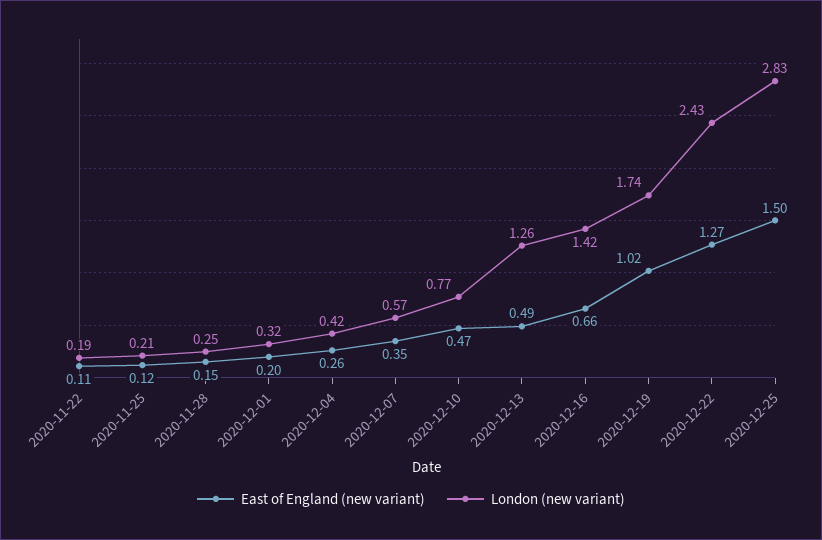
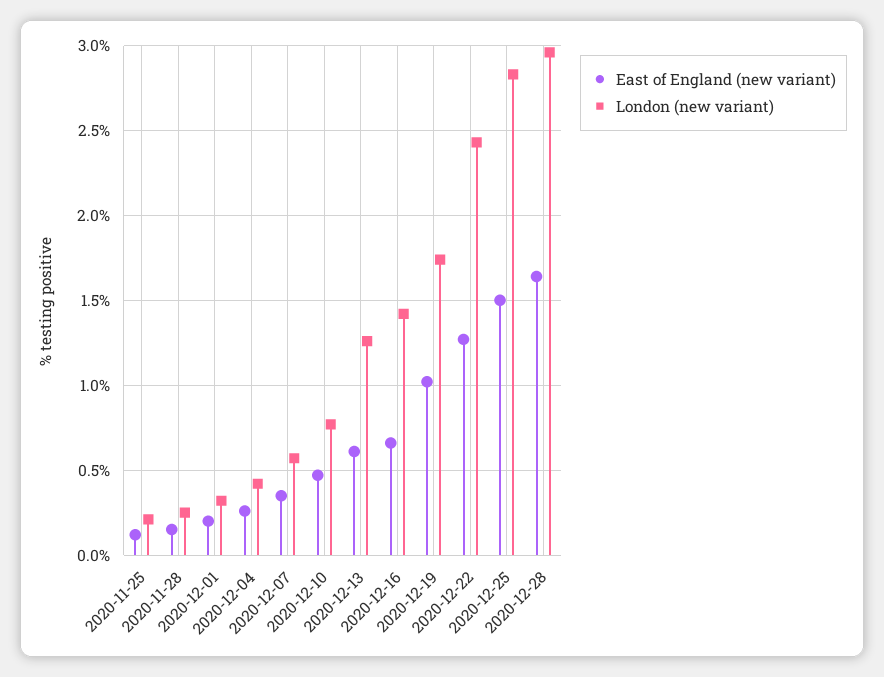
East of England (new variant), 2020-11-22: 0.11 -> none
London (new variant), 2020-11-22: 0.19 -> none
East of England (new variant), 2020-12-13: 0.49 -> 0.6
East of England (new variant), 2020-12-28: none -> 1.65
London (new variant), 2020-12-28: none -> 2.95

